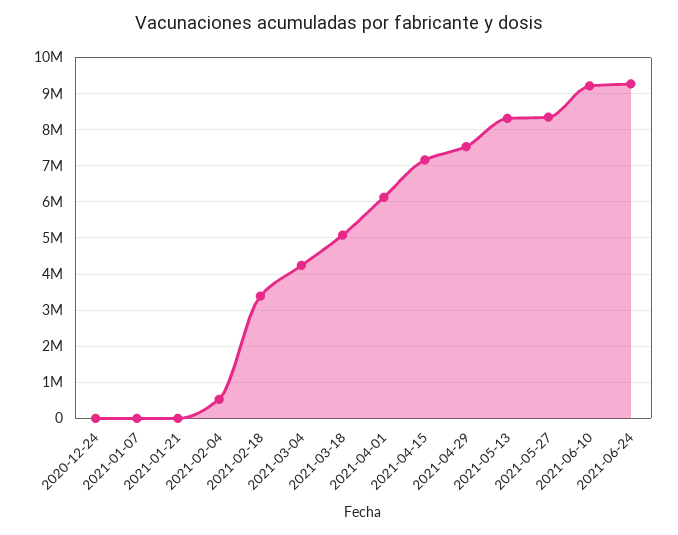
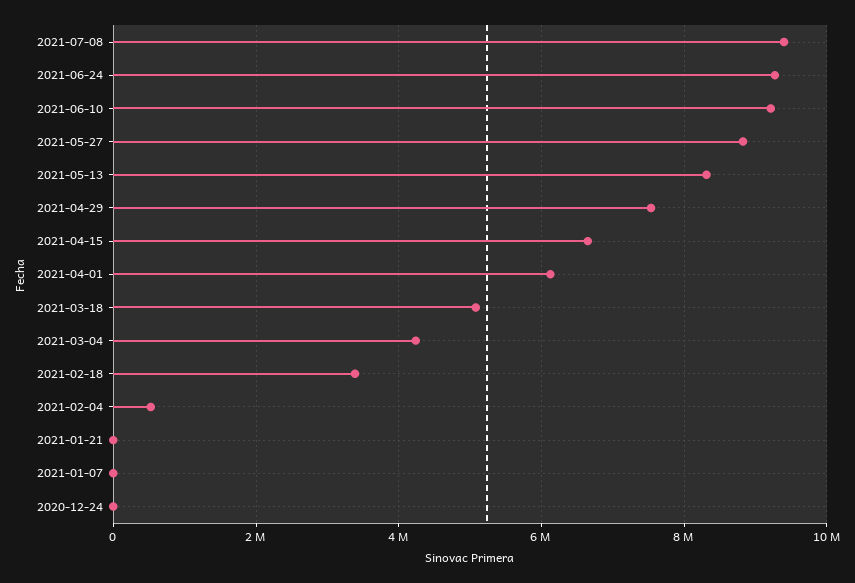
2021-04-15: 7200000 -> 6600000
2021-05-27: 8400000 -> 8800000
2021-07-08: none -> 9400000

